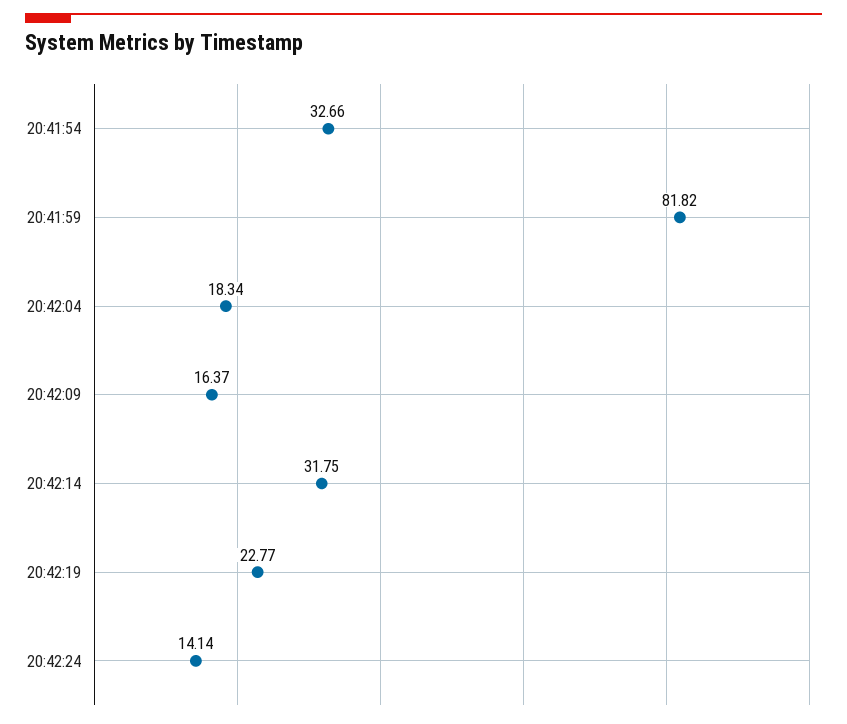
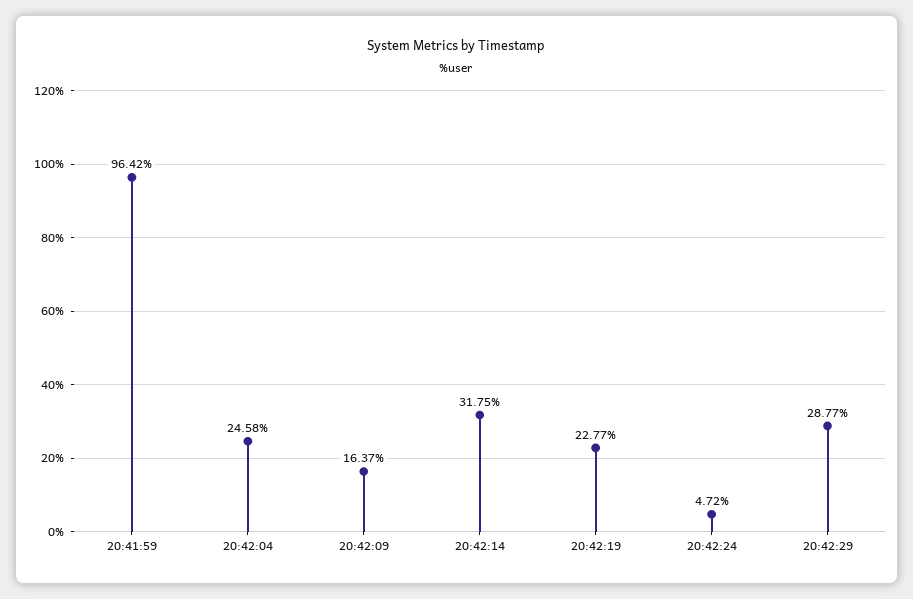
20:41:54: 32.66 -> none
20:41:59: 81.82 -> 96.42
20:42:04: 18.34 -> 24.58
20:42:24: 14.14 -> 4.72
20:42:29: none -> 28.77

